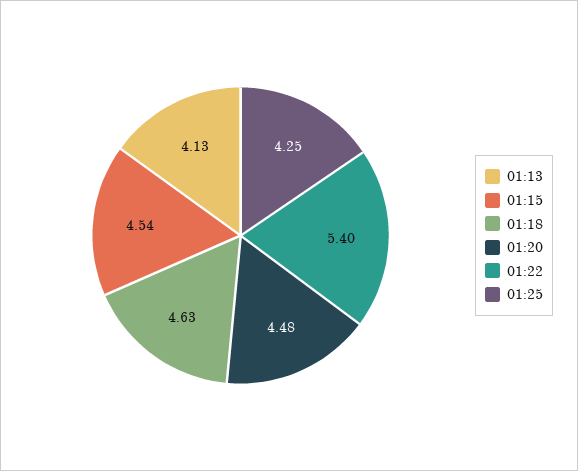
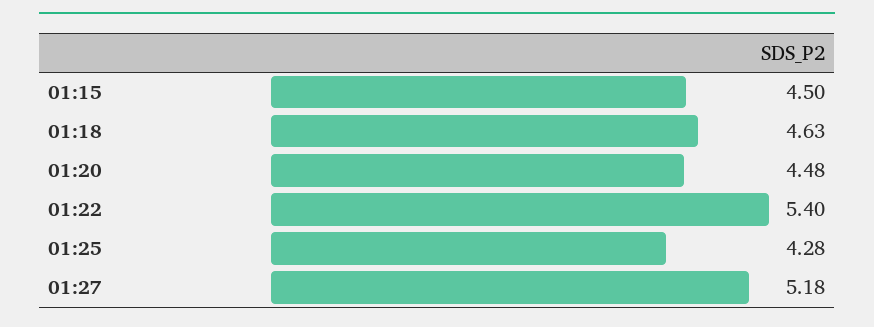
01:13: 4.13 -> none
01:15: 4.54 -> 4.5
01:25: 4.25 -> 4.28
01:27: none -> 5.18

